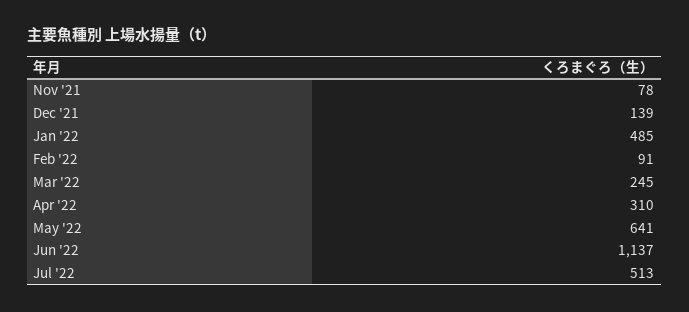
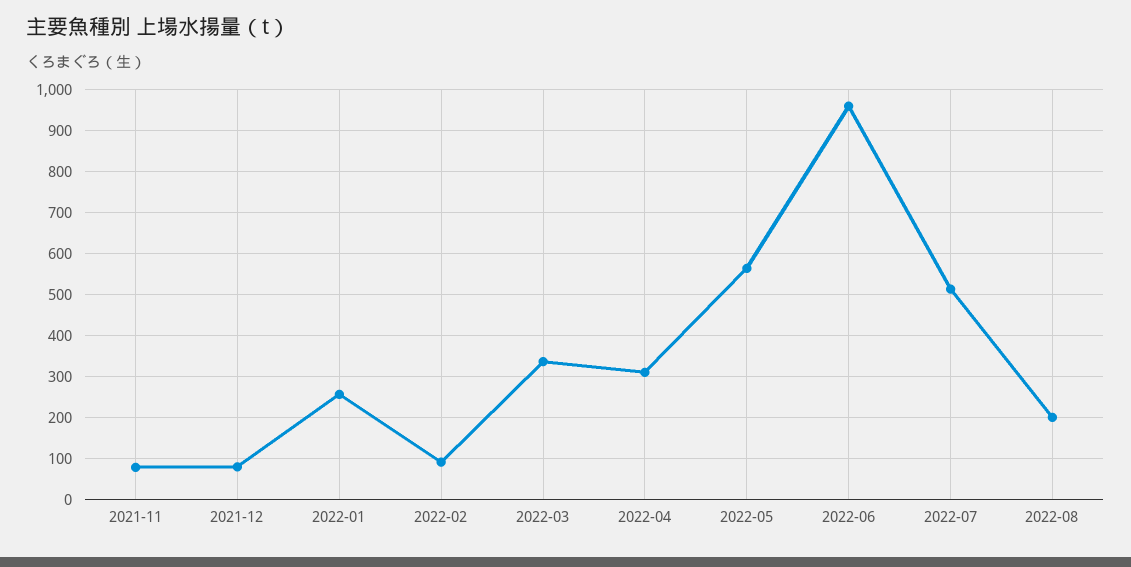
Dec '21: 139 -> 80
Jan '22: 485 -> 260
Mar '22: 245 -> 340
May '22: 641 -> 560
Jun '22: 1137 -> 960
2022-08: none -> 200

